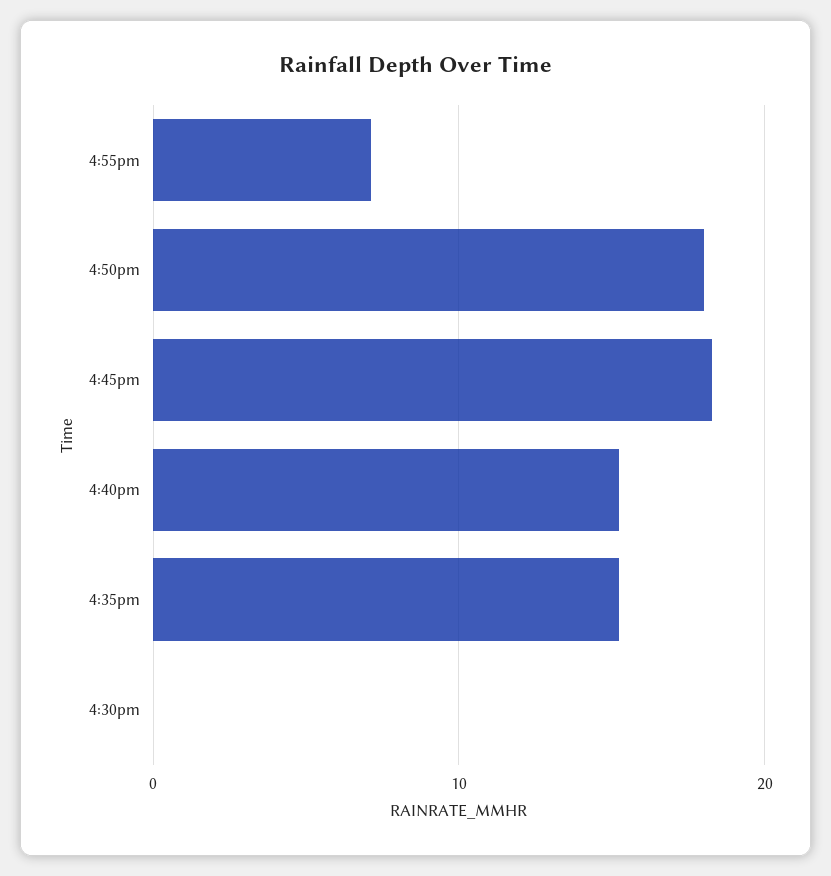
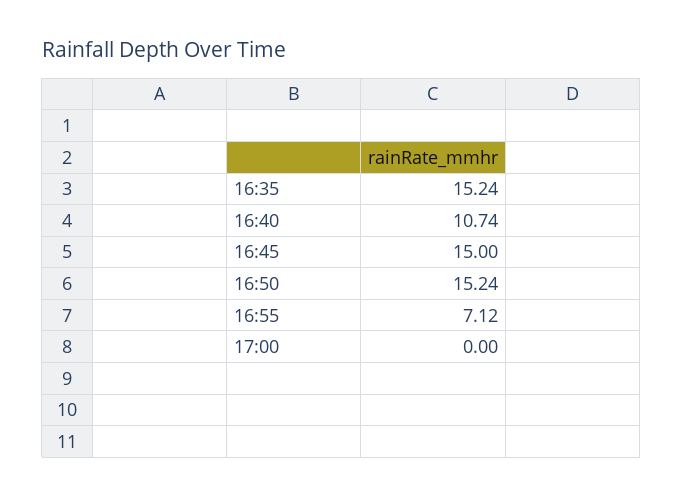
4:50pm: 18 -> 15.24
4:45pm: 18 -> 15
4:40pm: 15 -> 10.74
4:30pm: 0 -> none
17:00: none -> 0

